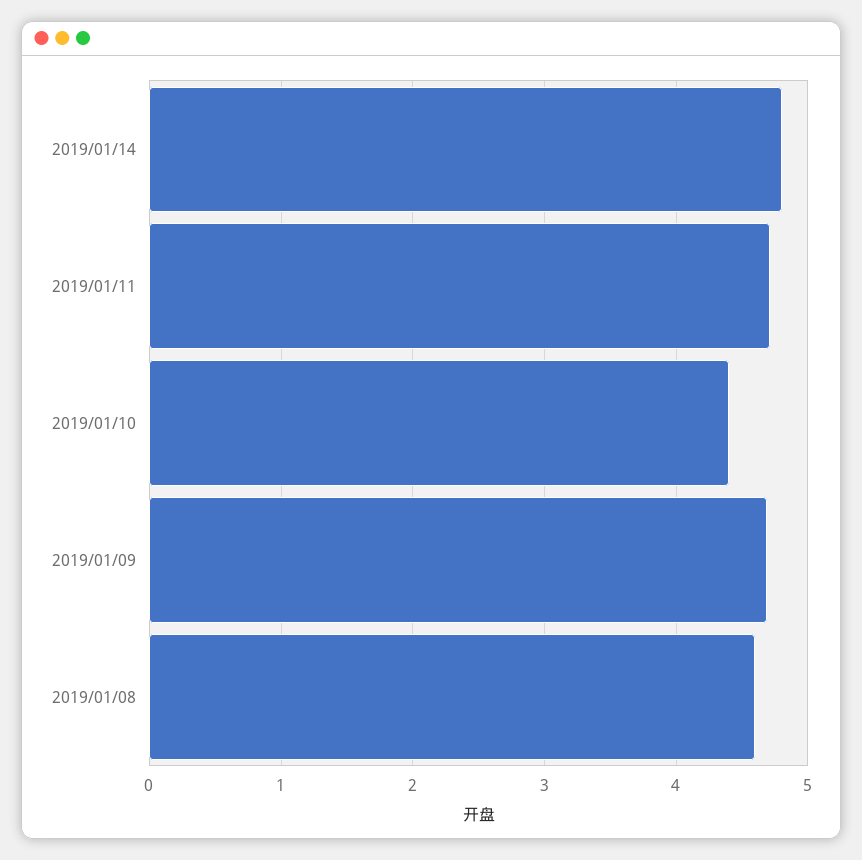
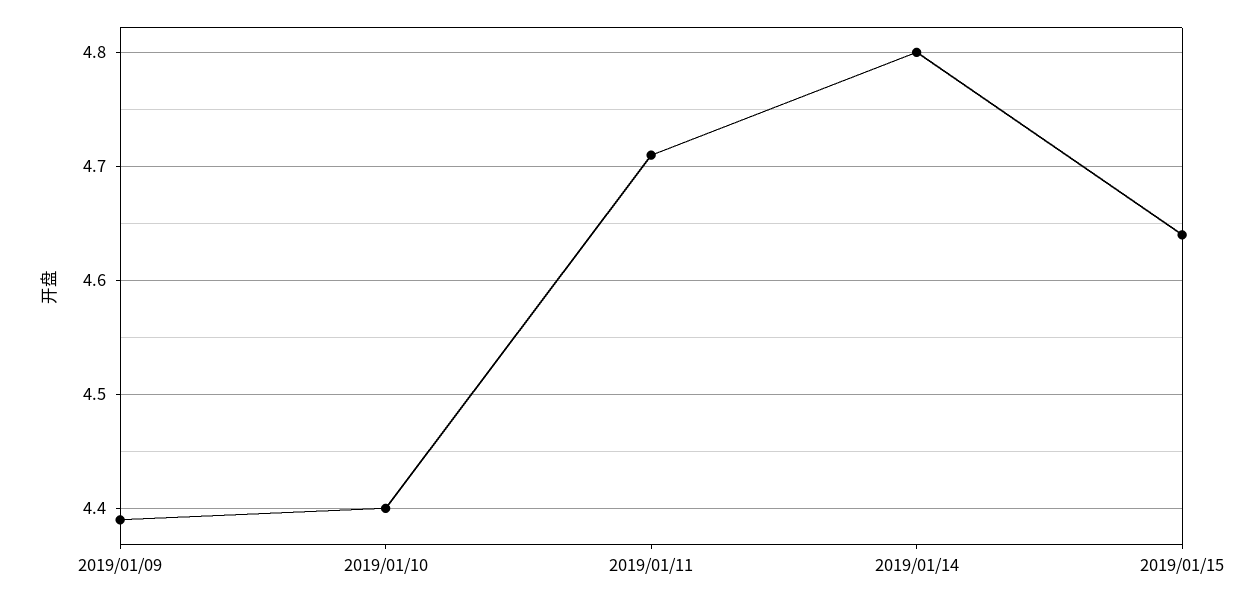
2019/01/09: 4.7 -> 4.39
2019/01/08: 4.6 -> none
2019/01/15: none -> 4.64

